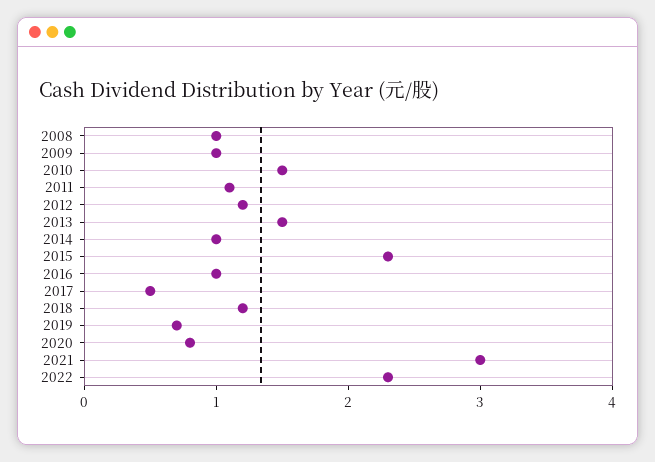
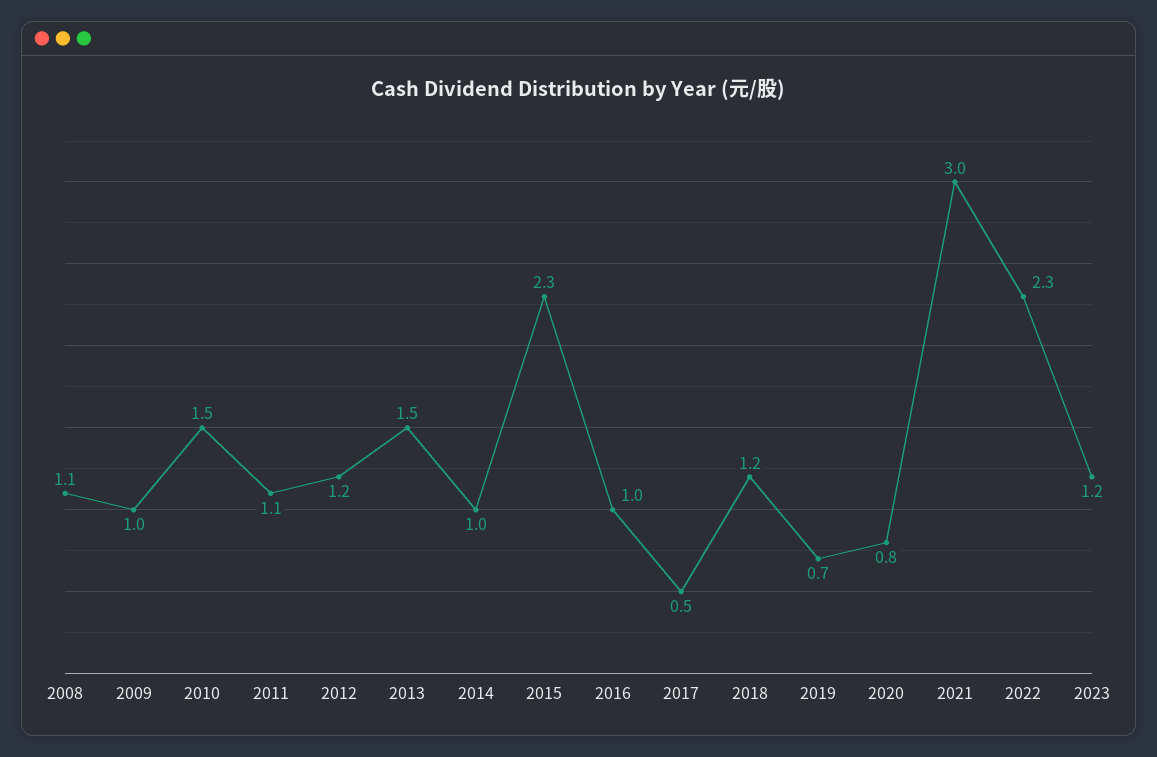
2008: 1 -> 1.1
2023: none -> 1.2

